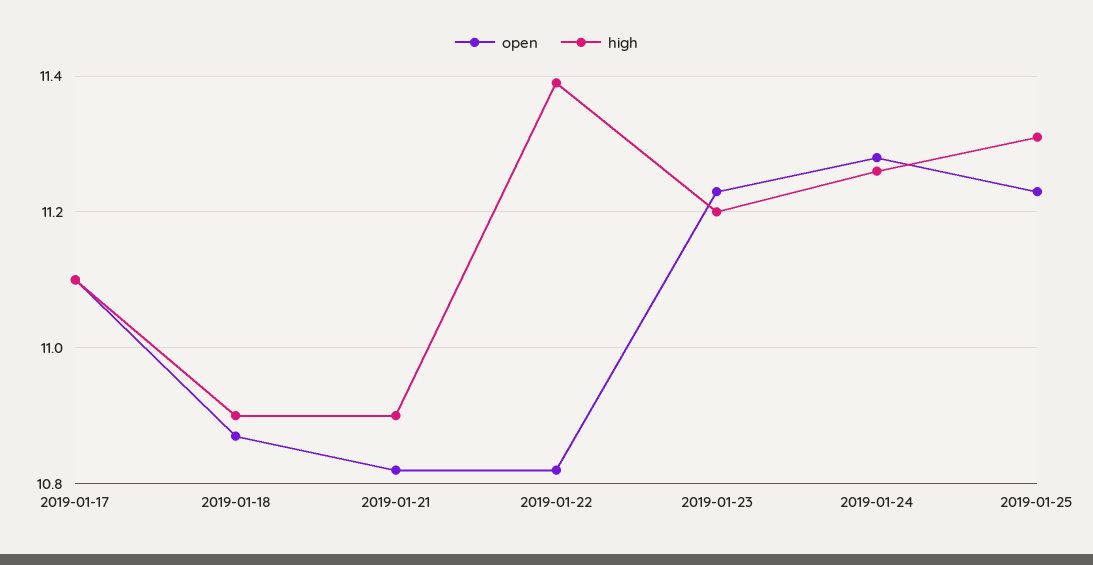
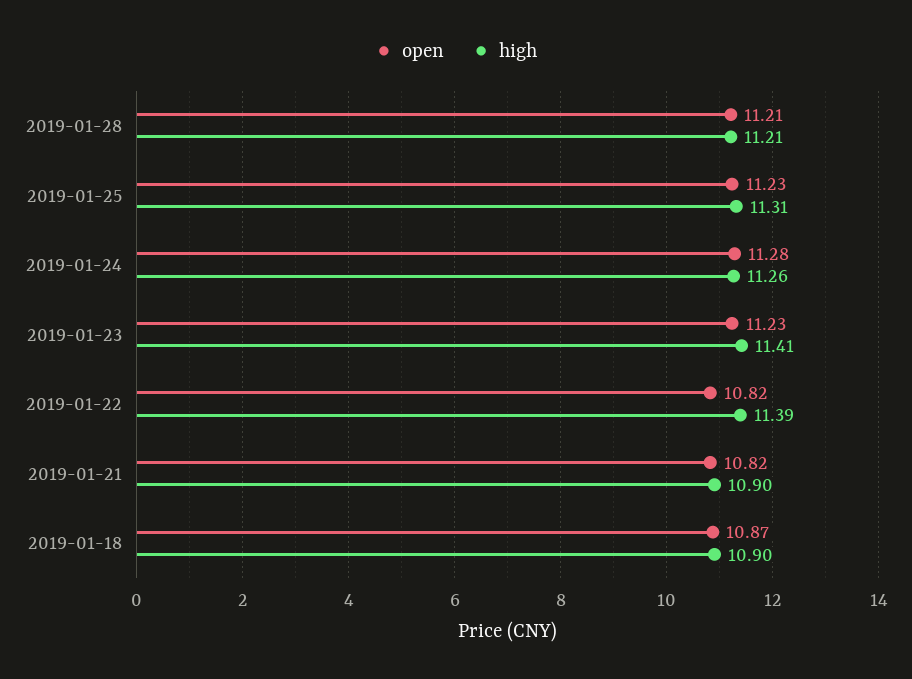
open, 2019-01-17: 11.1 -> none
high, 2019-01-17: 11.1 -> none
high, 2019-01-23: 11.2 -> 11.41
open, 2019-01-28: none -> 11.21
high, 2019-01-28: none -> 11.21

